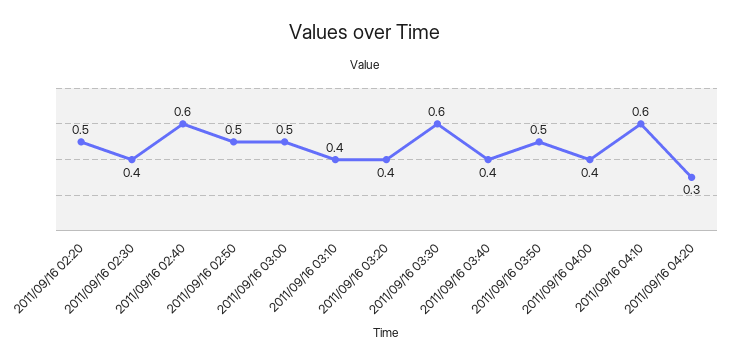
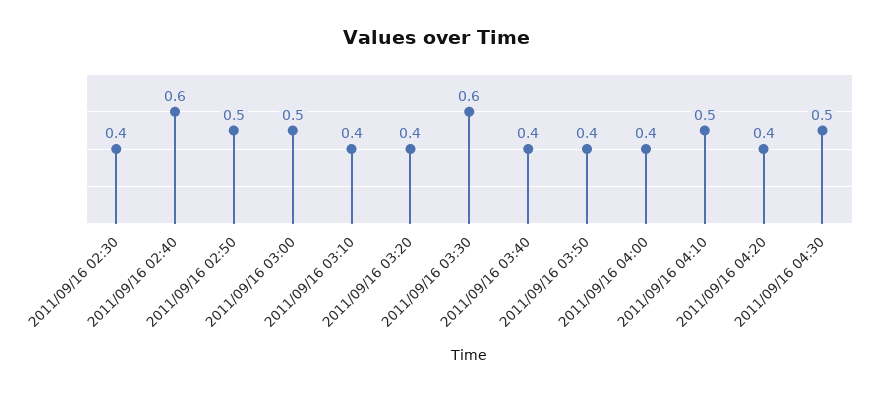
2011/09/16 02:20: 0.5 -> none
2011/09/16 03:50: 0.5 -> 0.4
2011/09/16 04:10: 0.6 -> 0.5
2011/09/16 04:20: 0.3 -> 0.4
2011/09/16 04:30: none -> 0.5

